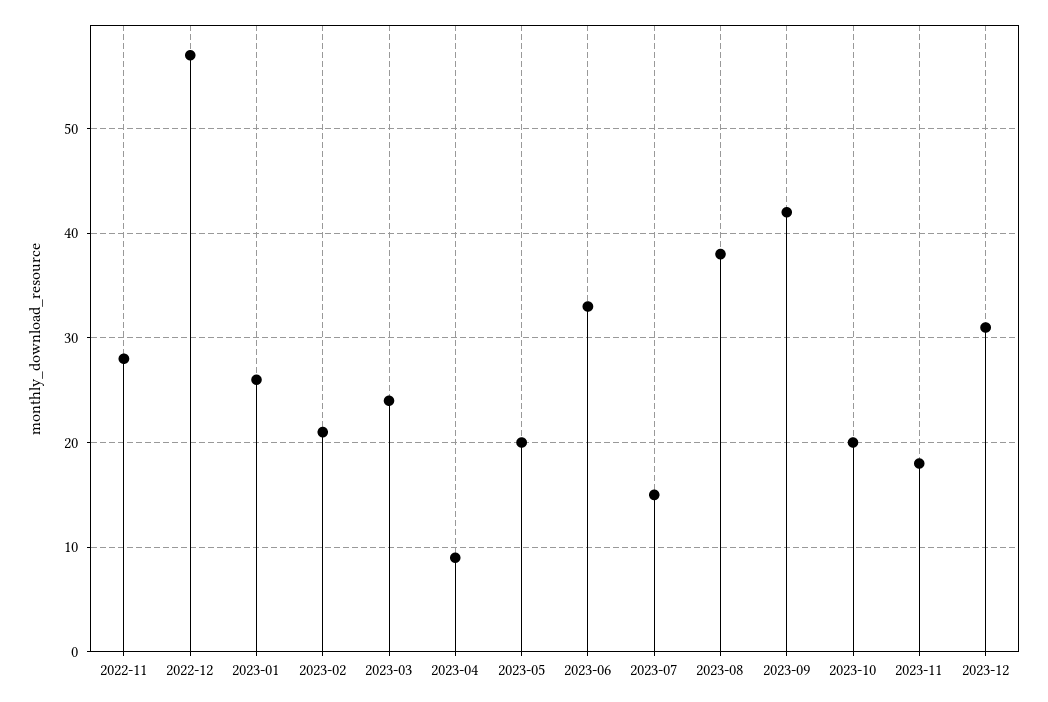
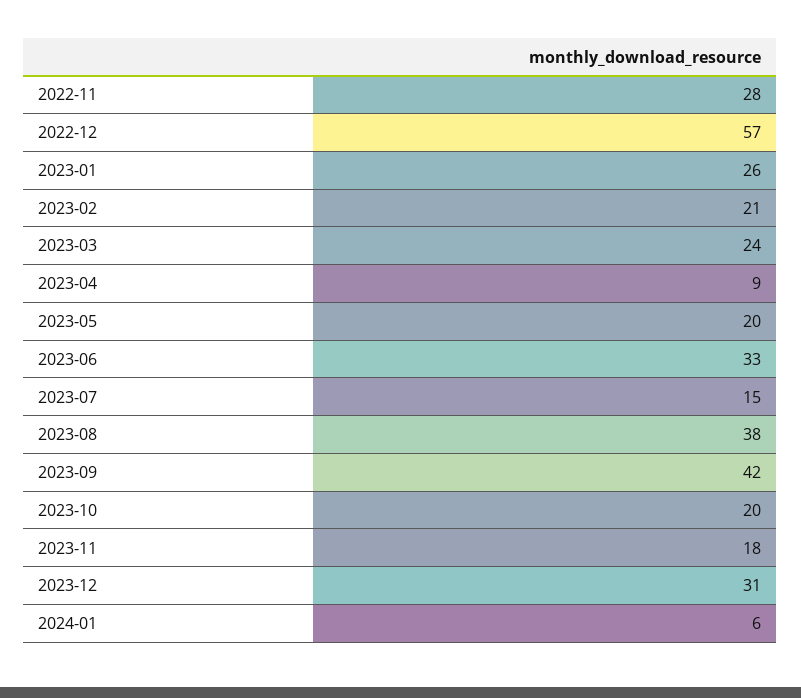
2024-01: none -> 6

